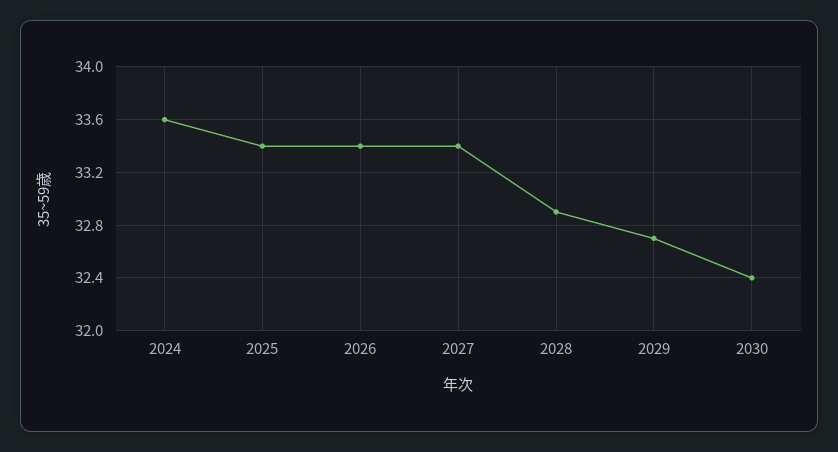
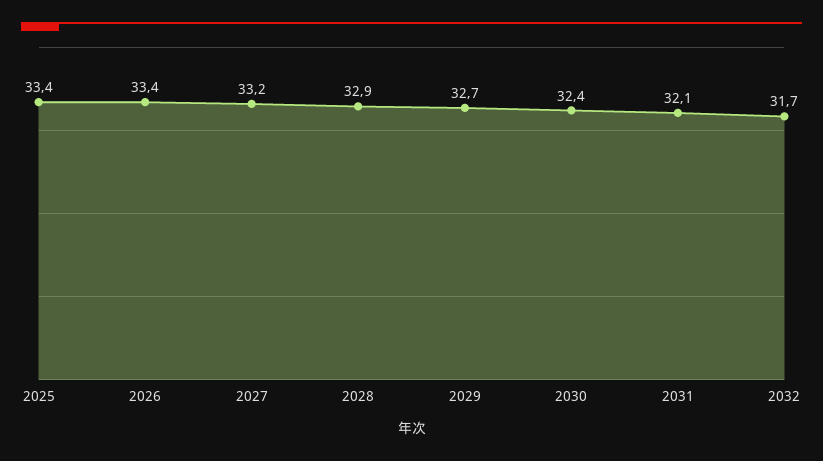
2024: 33.6 -> none
2027: 33.4 -> 33.2
2031: none -> 32.1
2032: none -> 31.7

